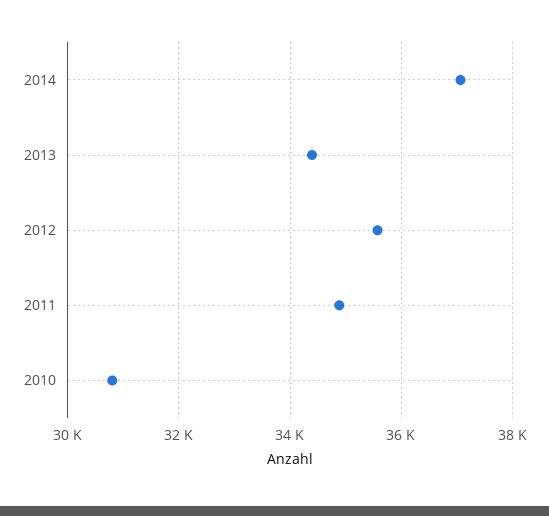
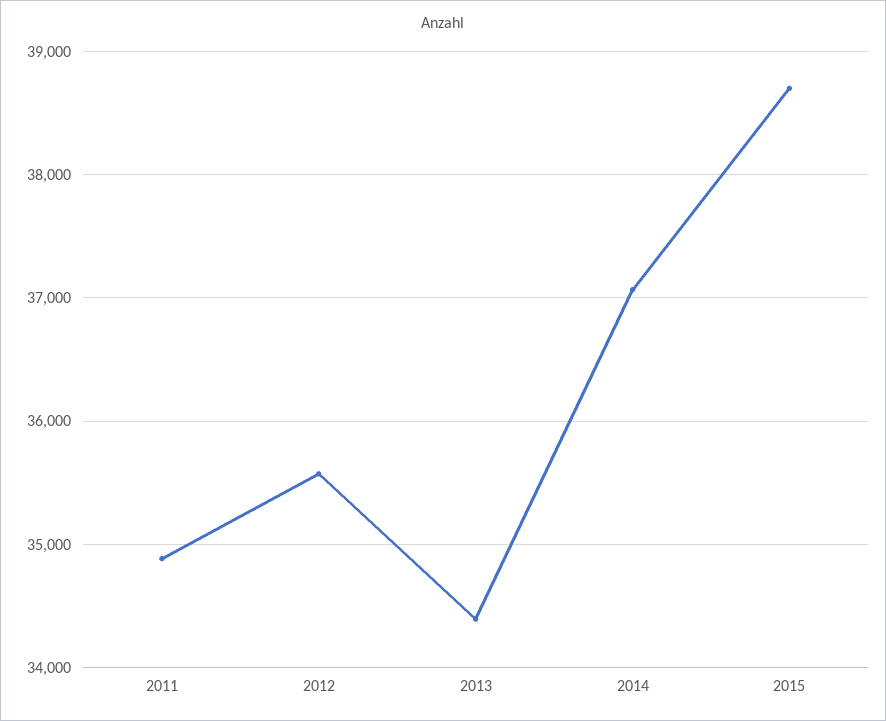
2010: 30800 -> none
2015: none -> 38700

